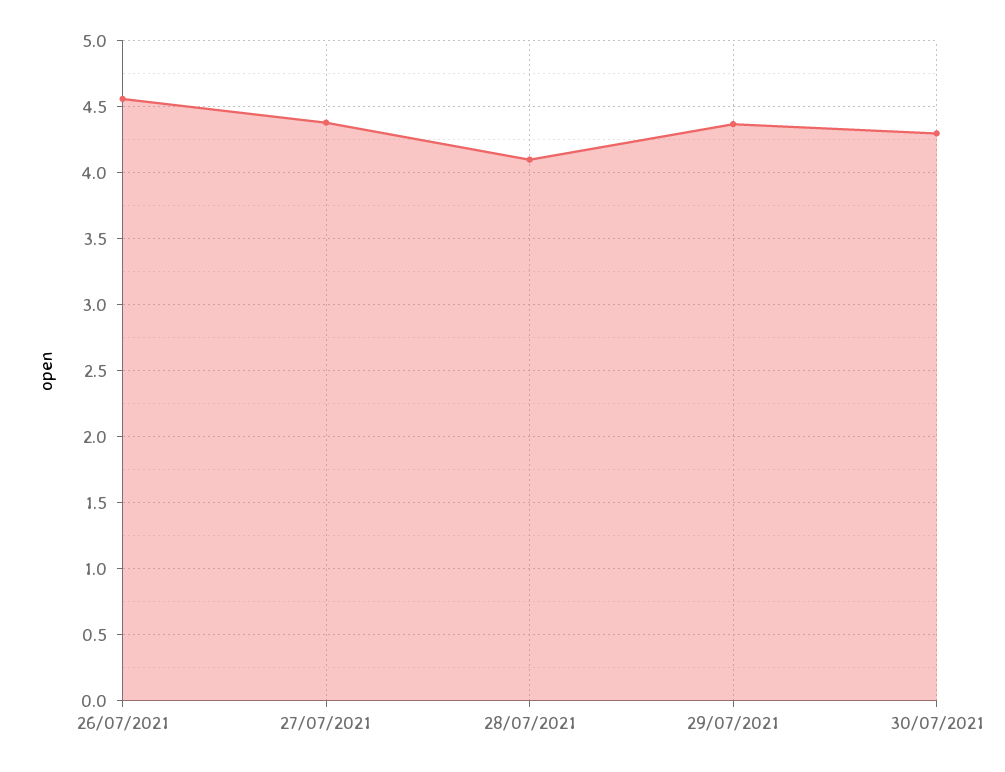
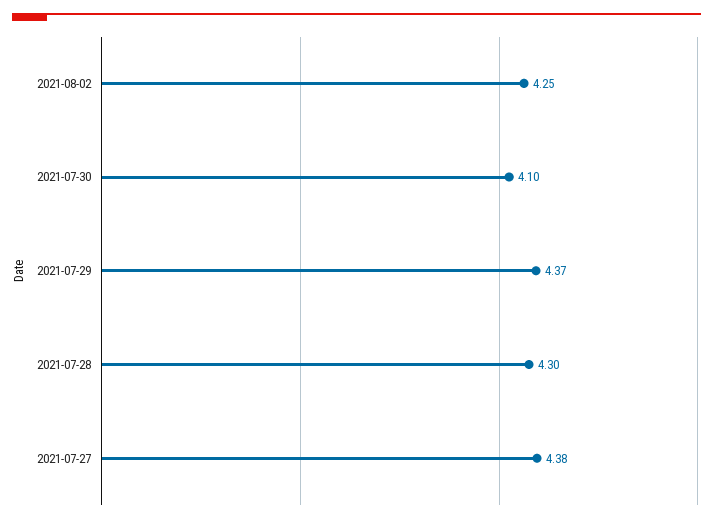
26/07/2021: 4.55 -> none
28/07/2021: 4.1 -> 4.3
30/07/2021: 4.3 -> 4.1
2021-08-02: none -> 4.25

